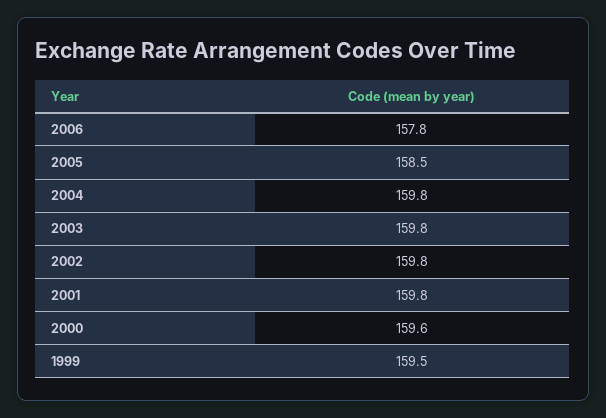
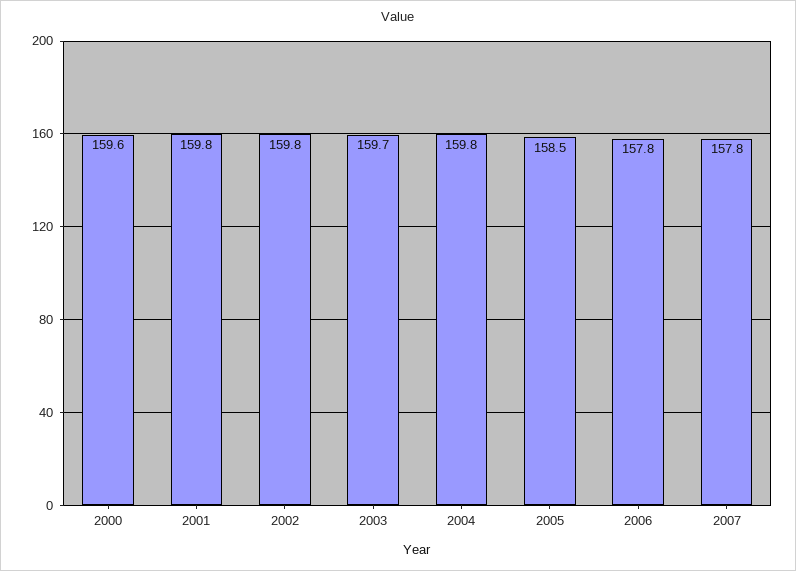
2003: 159.8 -> 159.7
1999: 159.5 -> none
2007: none -> 157.8

